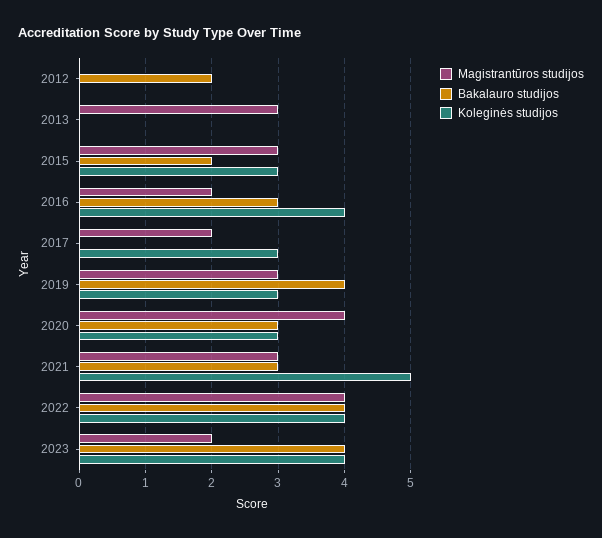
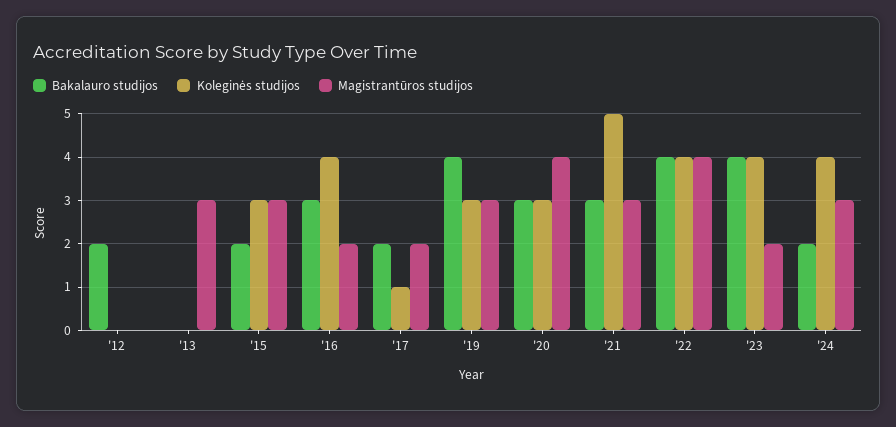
Bakalauro studijos, 2017: 0 -> 2
Koleginės studijos, 2017: 3 -> 1
Bakalauro studijos, '24: none -> 2
Koleginės studijos, '24: none -> 4
Magistrantūros studijos, '24: none -> 3

